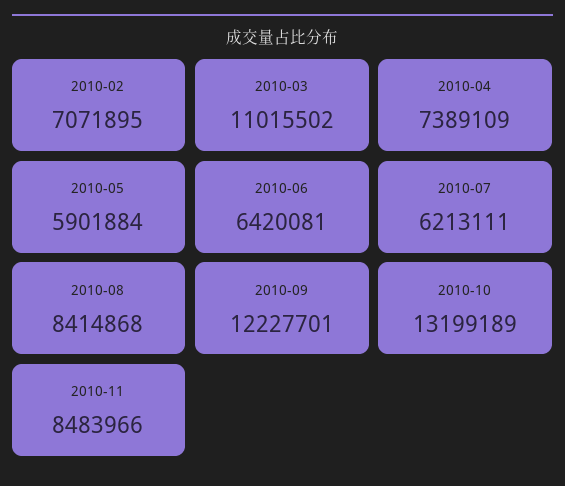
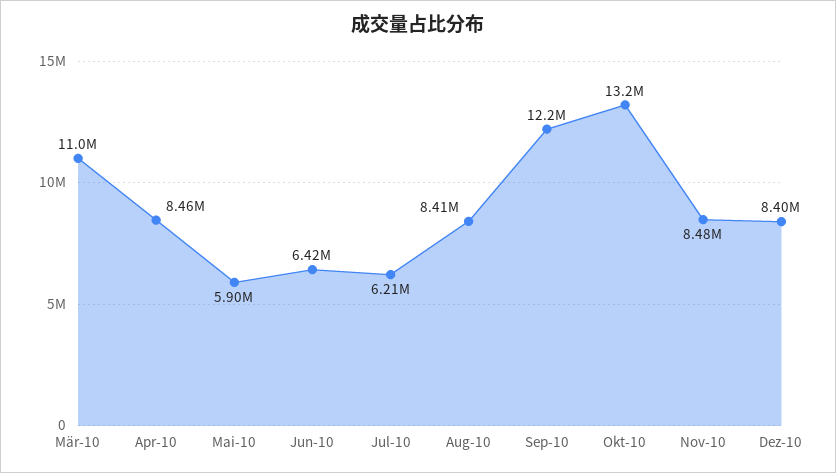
2010-02: 7071895 -> none
2010-04: 7389109 -> 8460000
Dez-10: none -> 8400000

